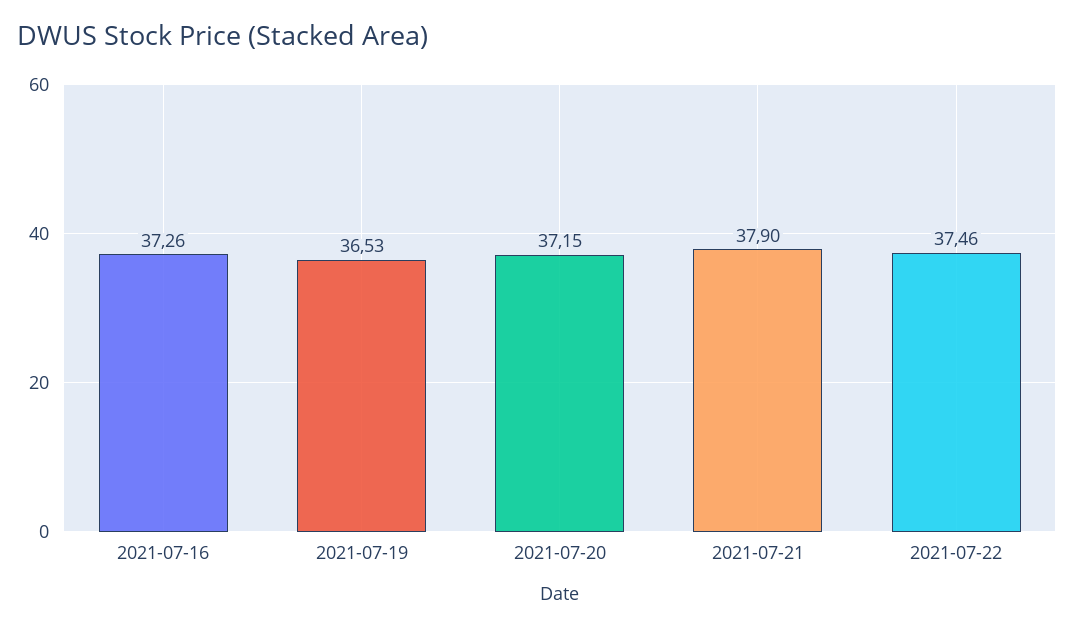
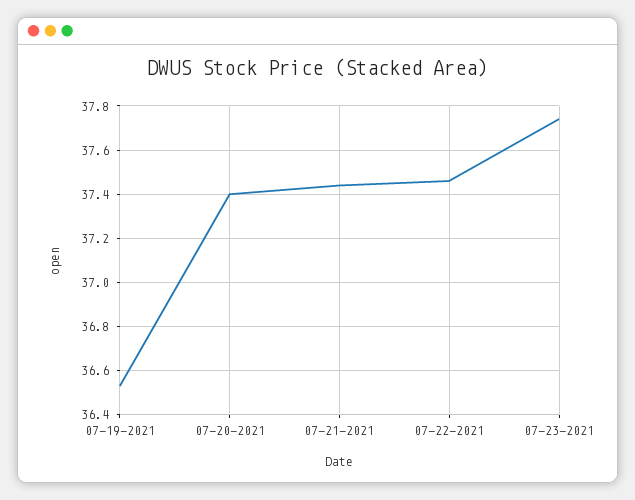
2021-07-16: 37.26 -> none
2021-07-20: 37.15 -> 37.4
2021-07-21: 37.9 -> 37.45
07-23-2021: none -> 37.75

